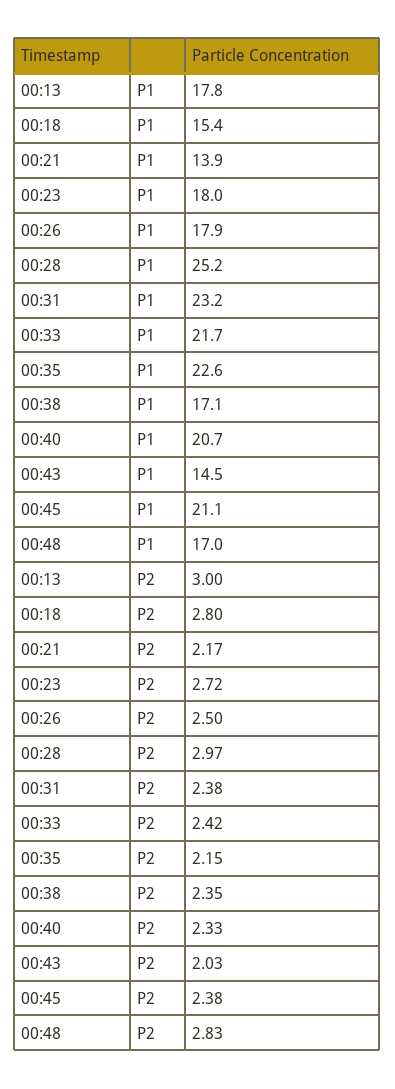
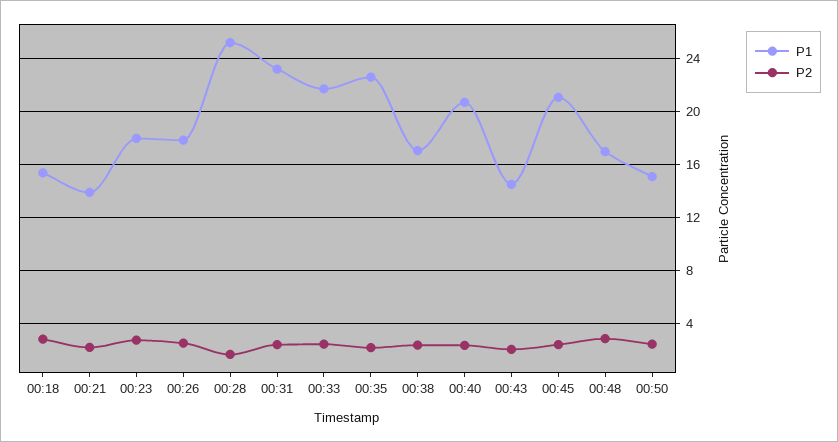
P1, 00:13: 17.8 -> none
P2, 00:13: 3 -> none
P2, 00:28: 2.97 -> 1.5
P1, 00:50: none -> 15
P2, 00:50: none -> 2.5

